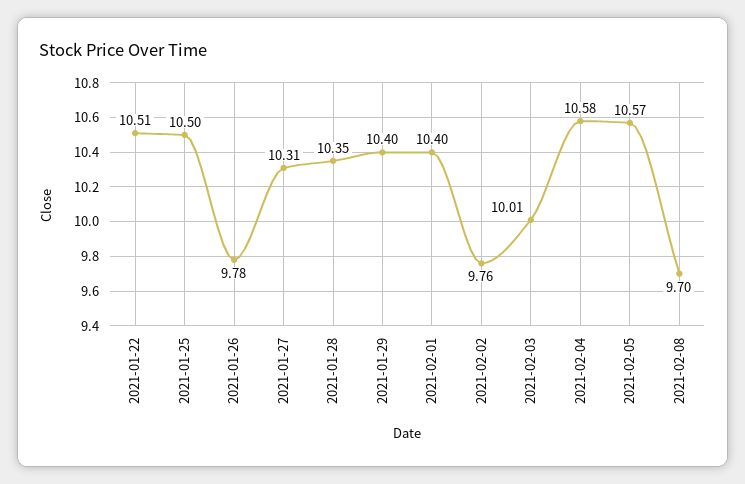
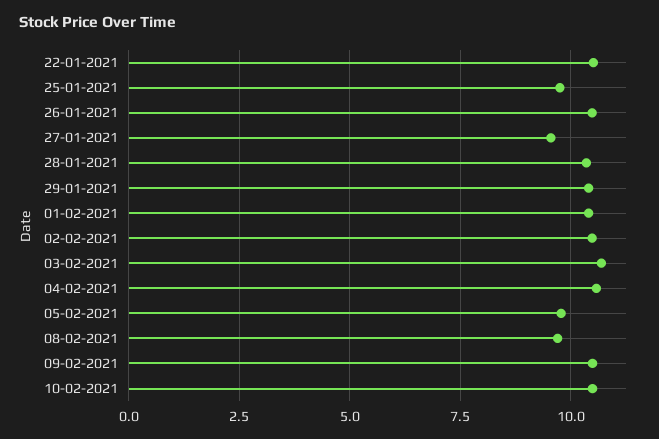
2021-01-25: 10.5 -> 9.75
2021-01-26: 9.78 -> 10.5
2021-01-27: 10.31 -> 9.5
2021-02-02: 9.76 -> 10.5
2021-02-03: 10.01 -> 10.75
2021-02-05: 10.57 -> 9.75
09-02-2021: none -> 10.5
10-02-2021: none -> 10.5

